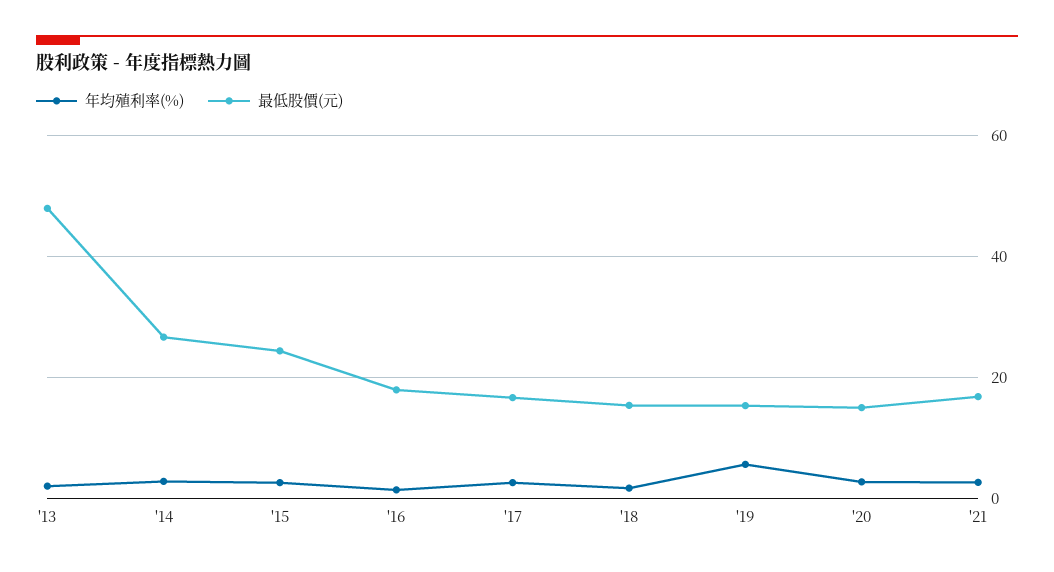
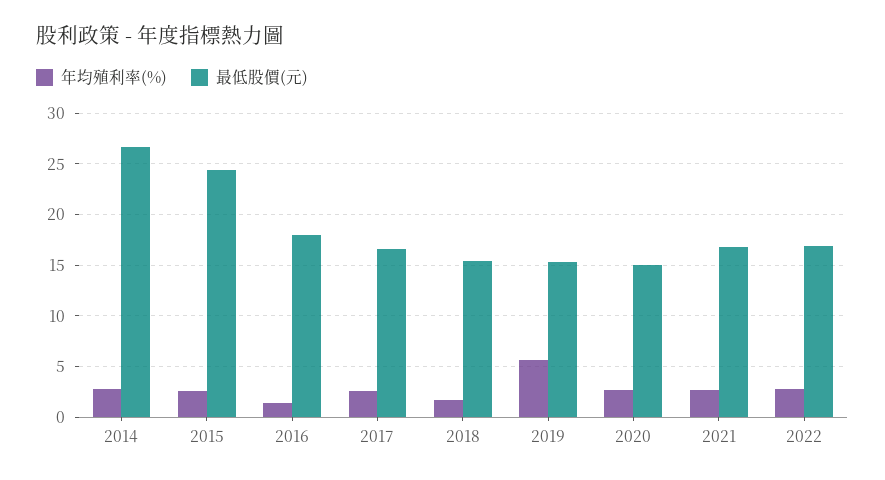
年均殖利率(%), '13: 2 -> none
最低股價(元), '13: 48 -> none
年均殖利率(%), 2022: none -> 3
最低股價(元), 2022: none -> 17

